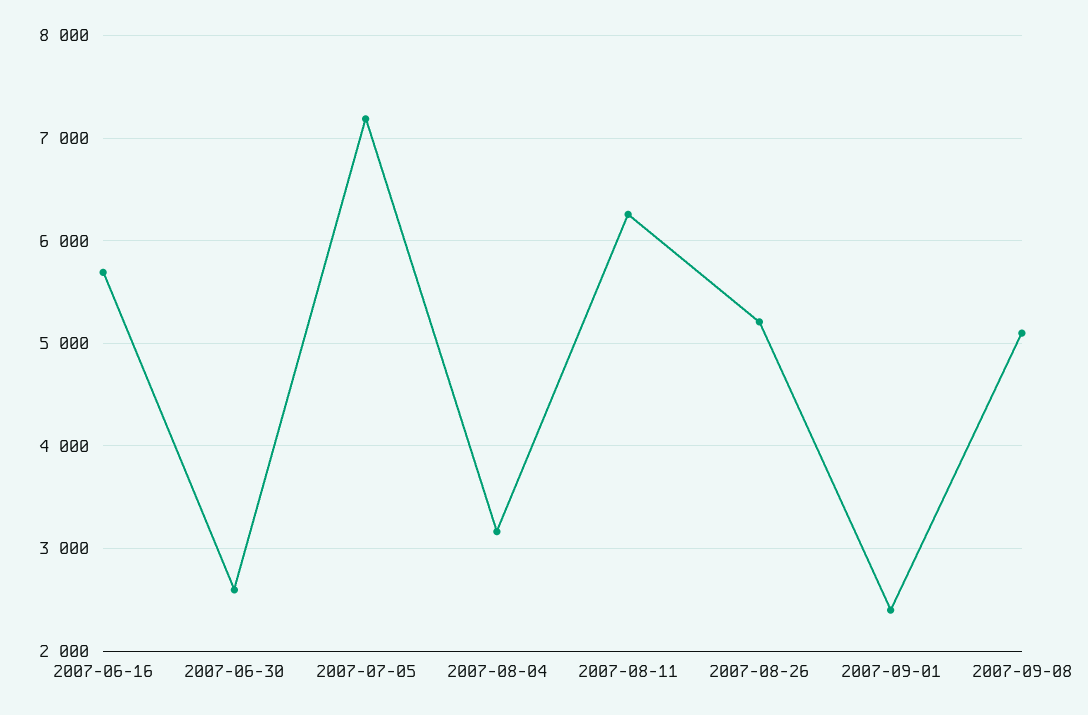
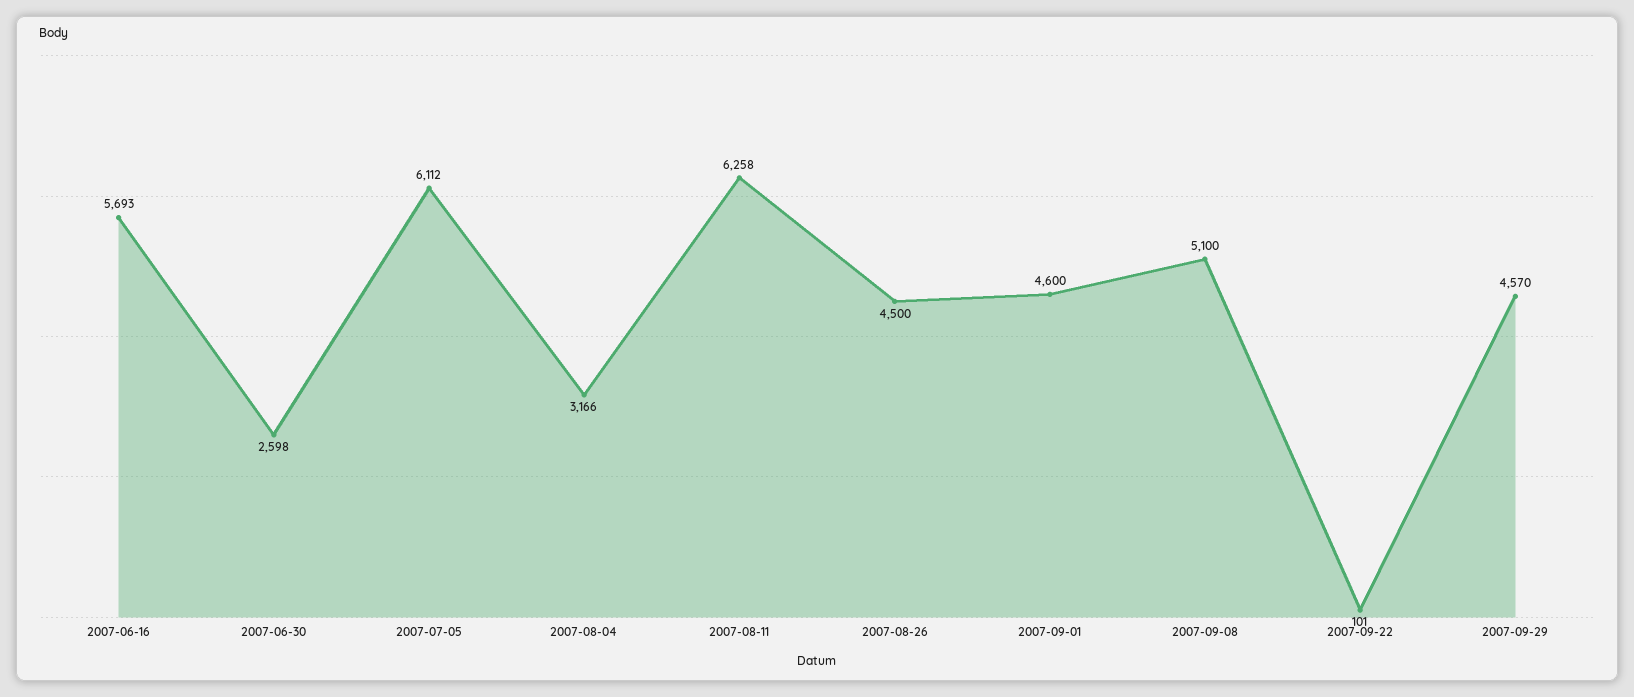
2007-07-05: 7200 -> 6112
2007-08-26: 5200 -> 4500
2007-09-01: 2400 -> 4600
2007-09-22: none -> 101
2007-09-29: none -> 4570

